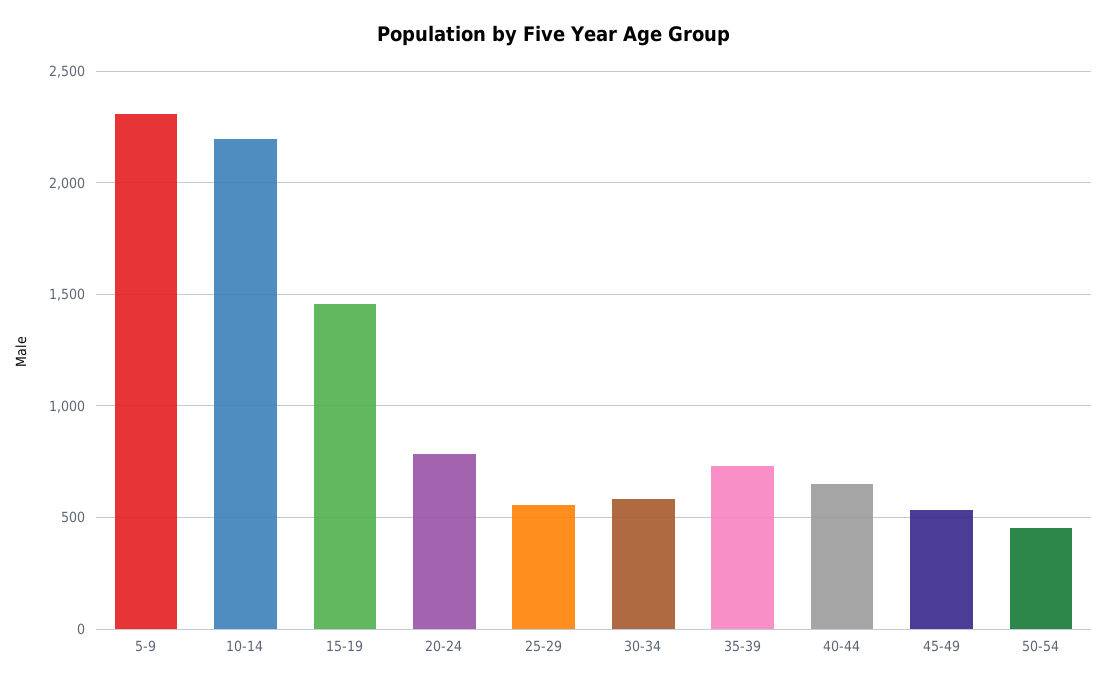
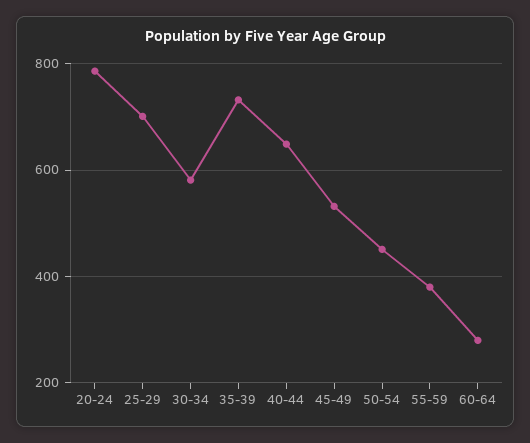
5-9: 2300 -> none
10-14: 2200 -> none
15-19: 1450 -> none
25-29: 550 -> 700
55-59: none -> 380
60-64: none -> 280

